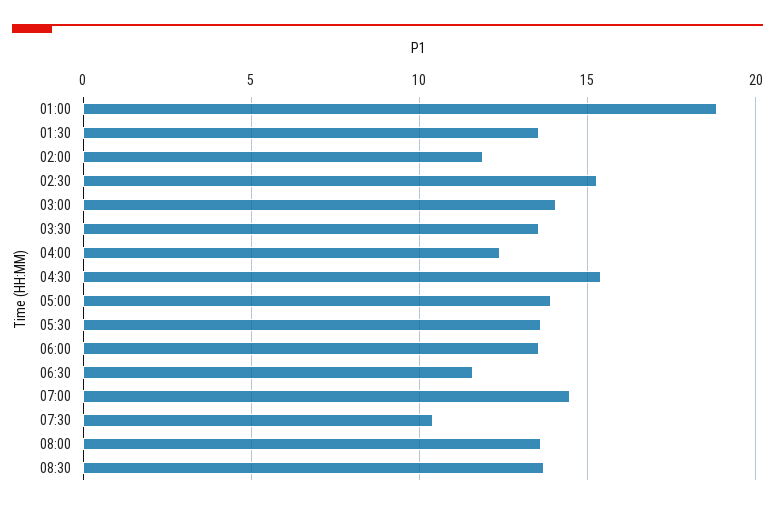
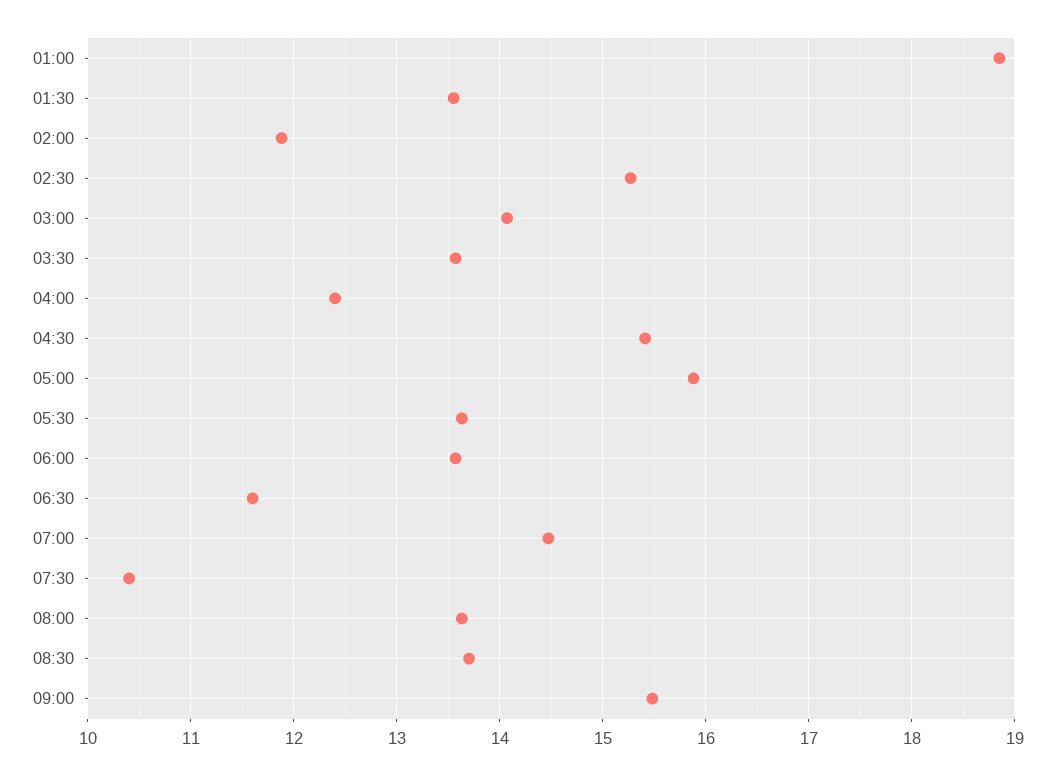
05:00: 14 -> 15.9
09:00: none -> 15.5

